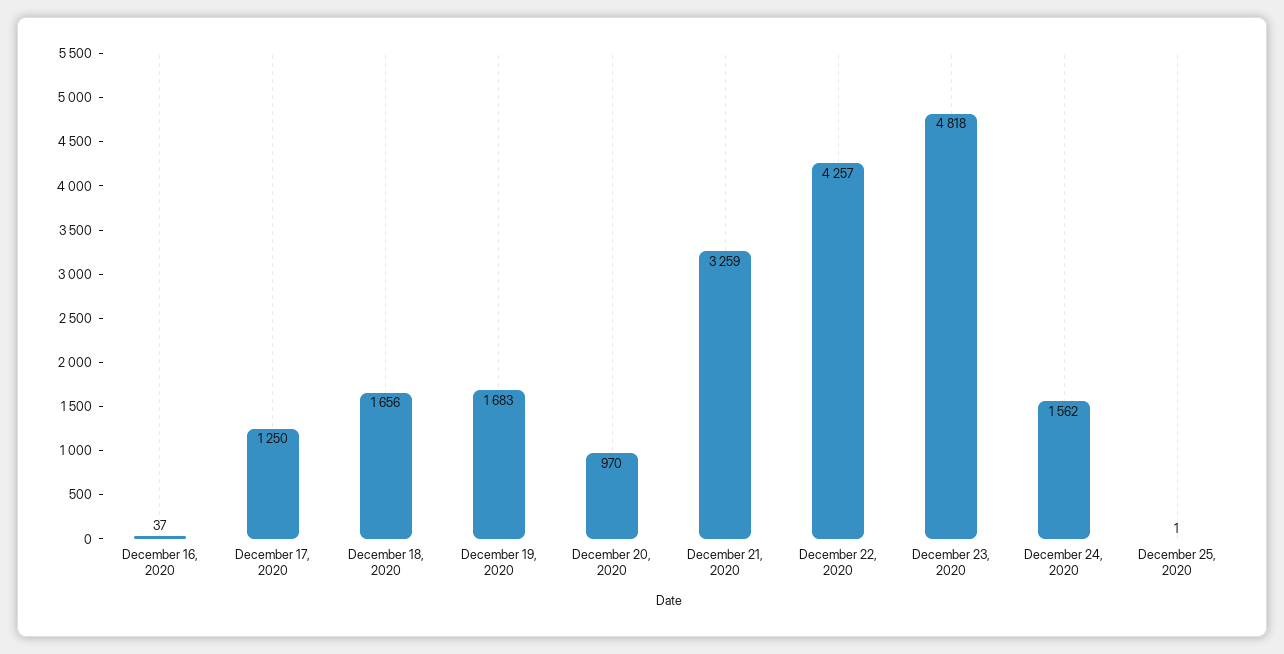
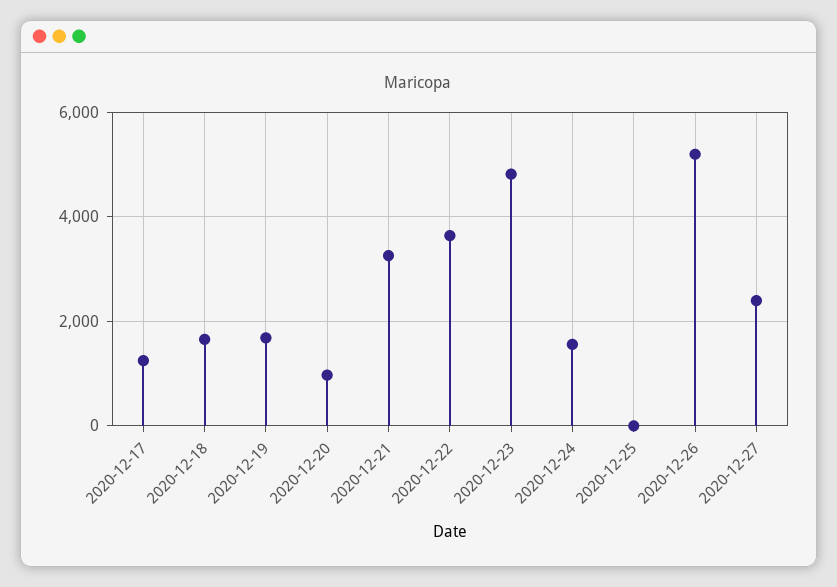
December 16, 2020: 37 -> none
December 22, 2020: 4257 -> 3600
2020-12-26: none -> 5200
2020-12-27: none -> 2400

